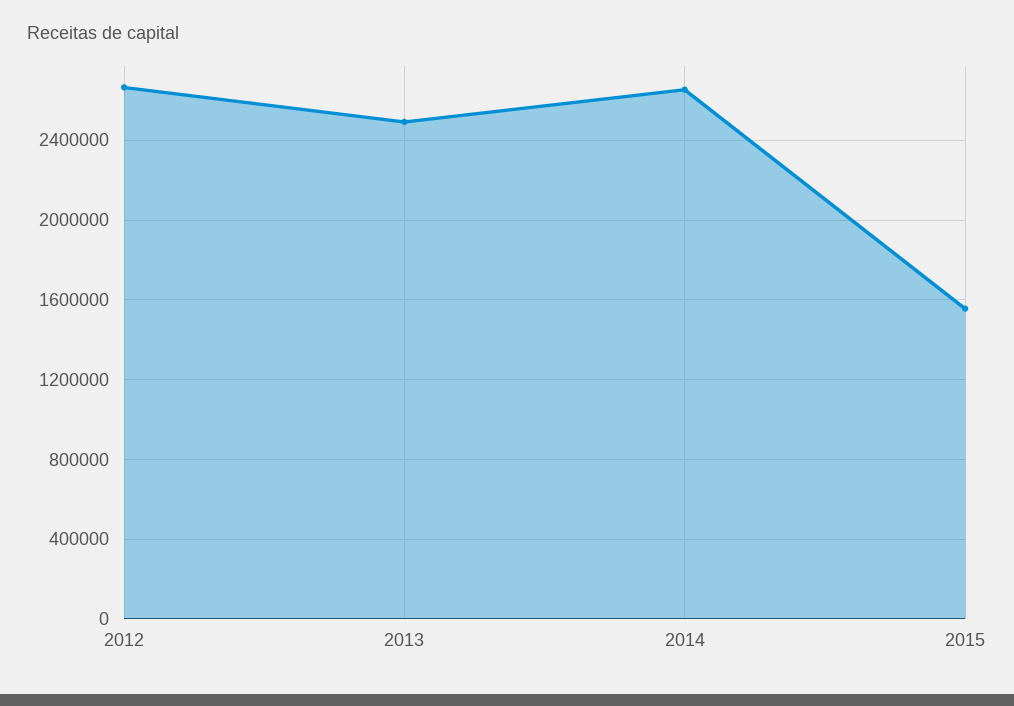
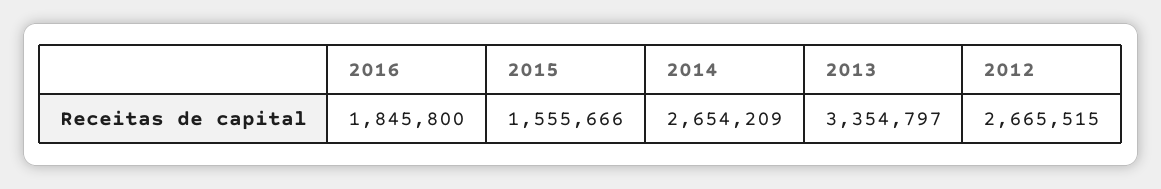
2013: 2500000 -> 3354797
2016: none -> 1845800

